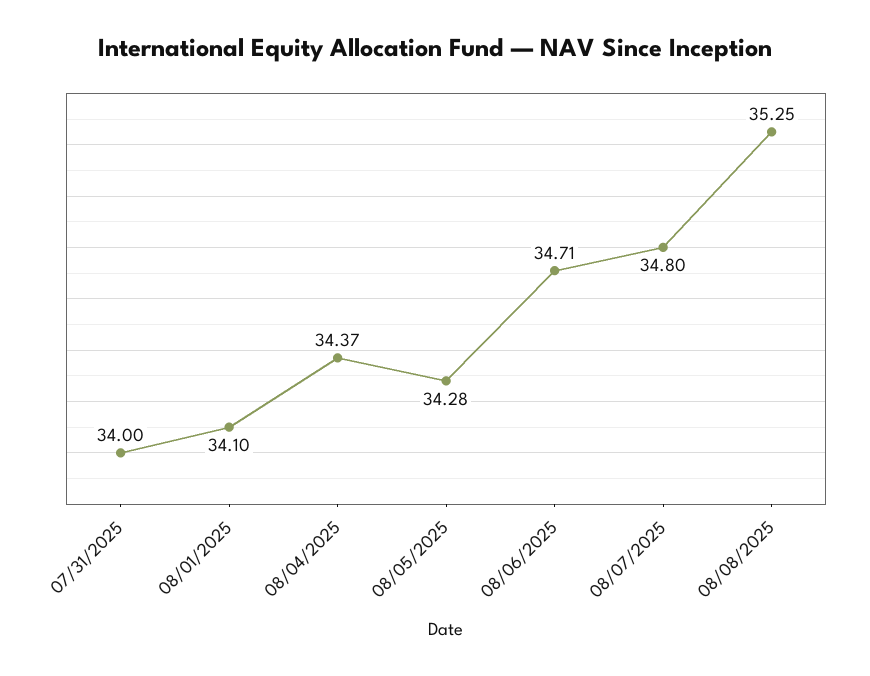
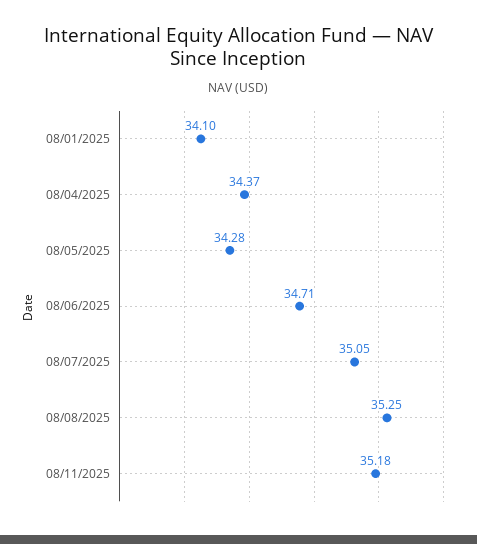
07/31/2025: 34 -> none
08/07/2025: 34.8 -> 35.05
08/11/2025: none -> 35.18

